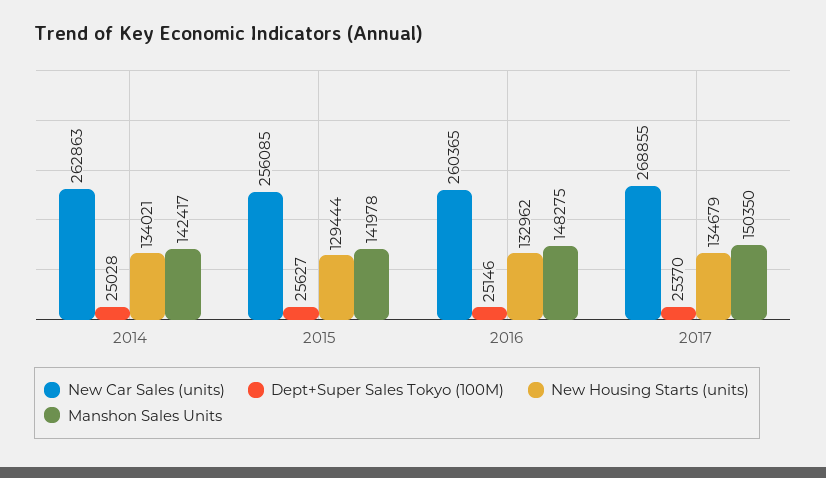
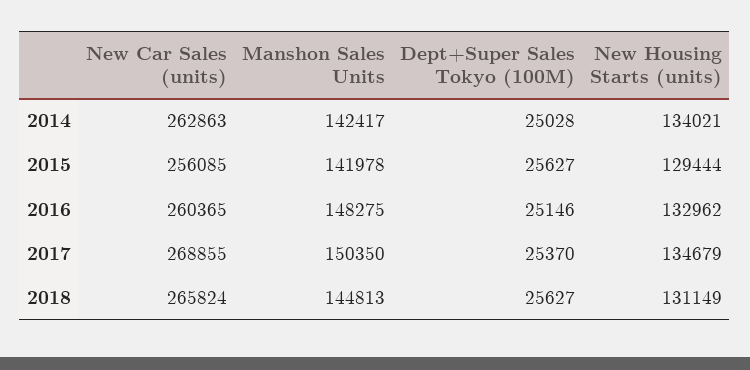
New Car Sales (units), 2018: none -> 265824
Manshon Sales Units, 2018: none -> 144813
Dept+Super Sales Tokyo (100M), 2018: none -> 25627
New Housing Starts (units), 2018: none -> 131149

